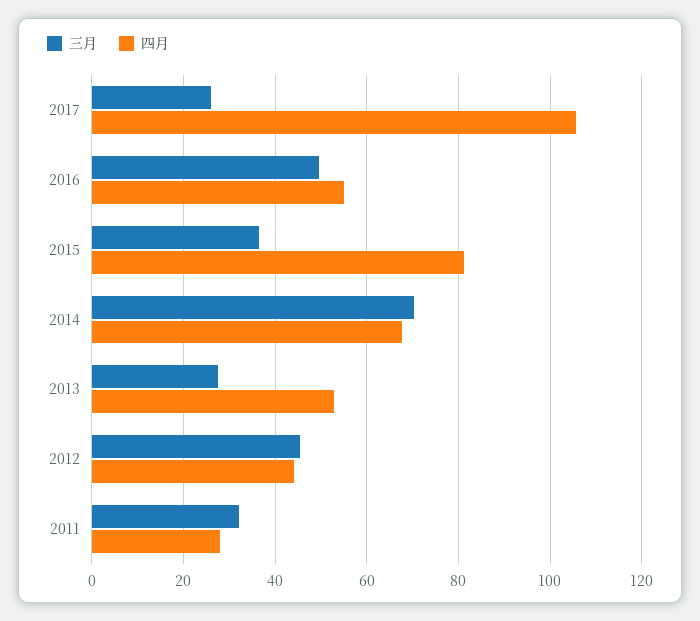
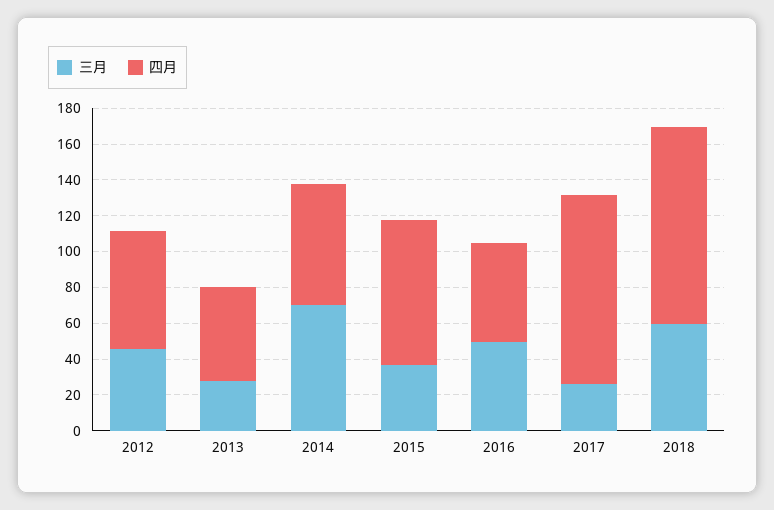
四月, 2012: 44 -> 65
三月, 2011: 32 -> none
四月, 2011: 28 -> none
三月, 2018: none -> 60
四月, 2018: none -> 110

